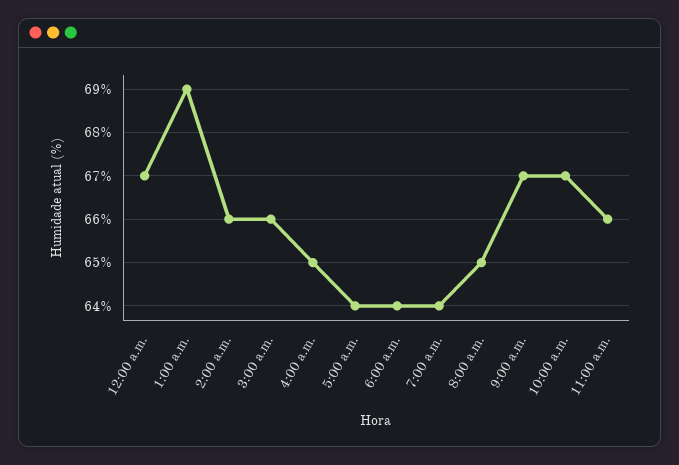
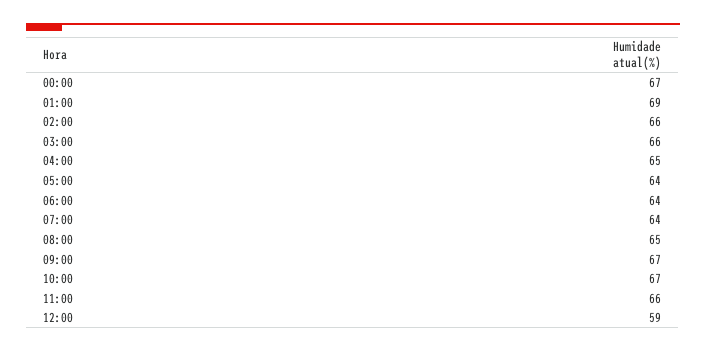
12:00: none -> 59

